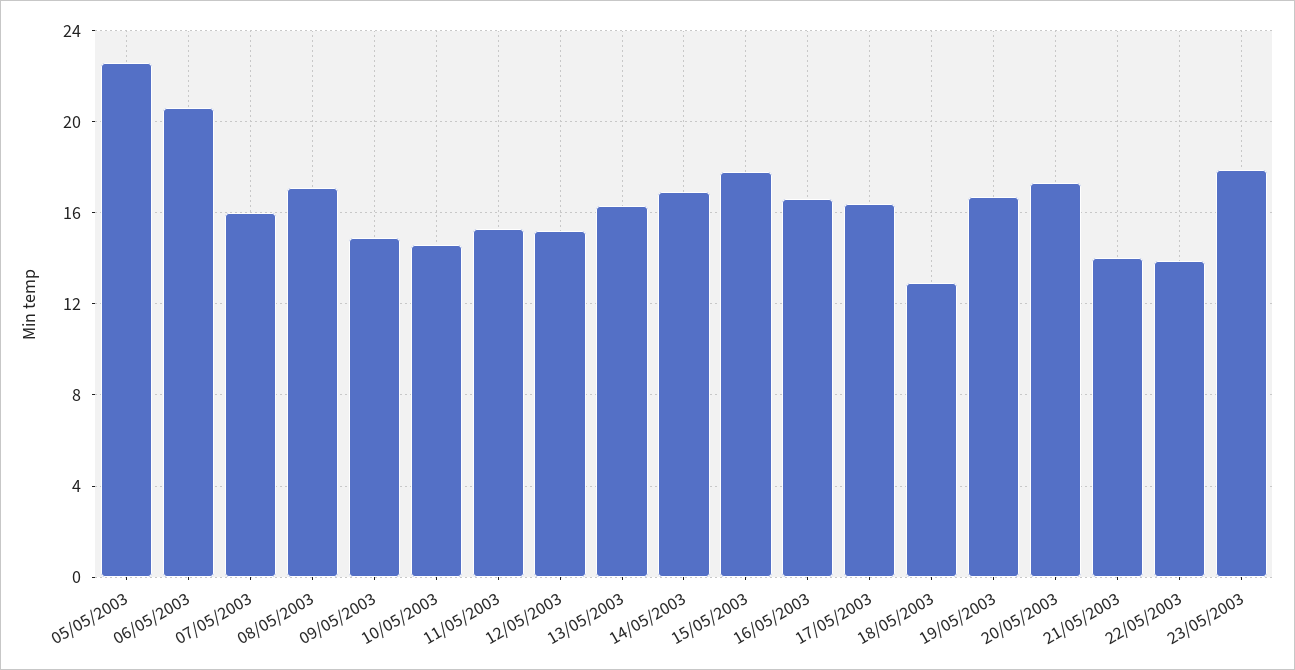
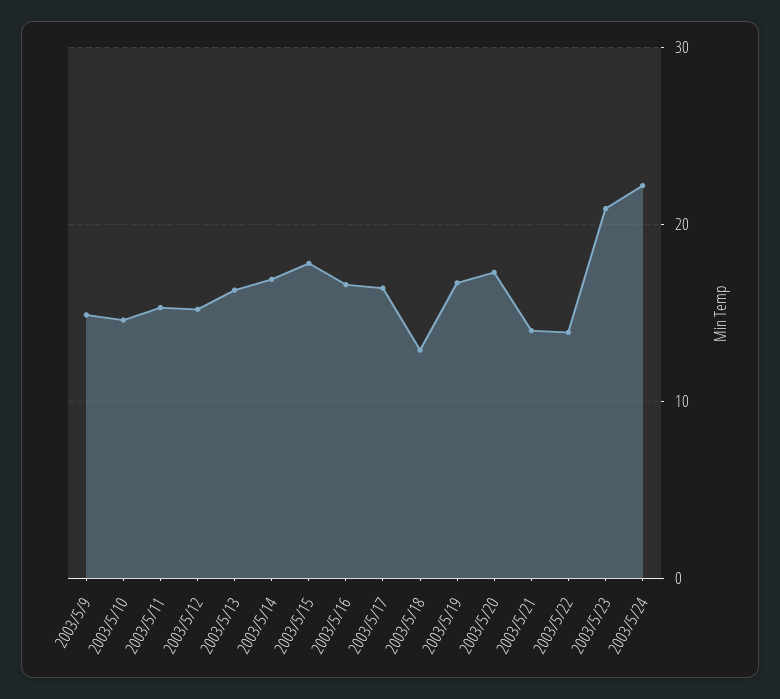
05/05/2003: 22.5 -> none
06/05/2003: 20.5 -> none
07/05/2003: 16 -> none
08/05/2003: 17 -> none
23/05/2003: 18 -> 21
2003/5/24: none -> 22

